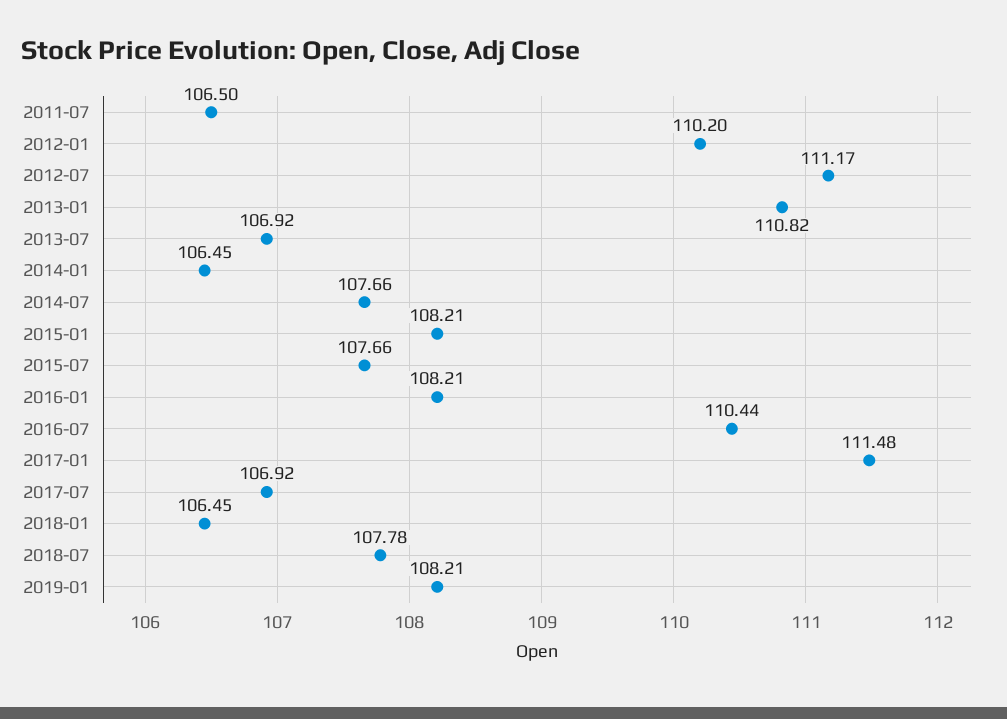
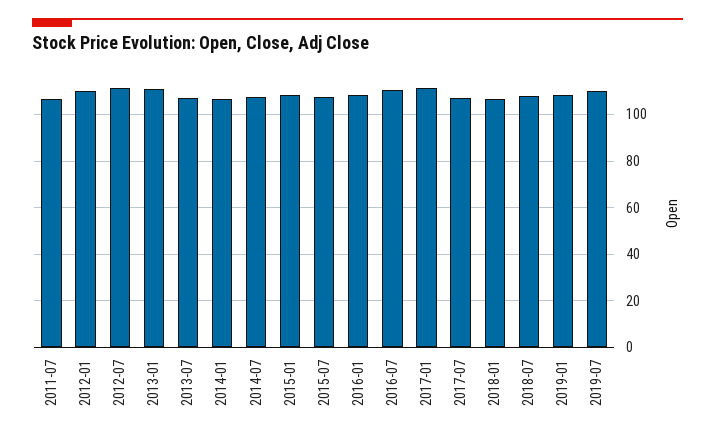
2019-07: none -> 110

